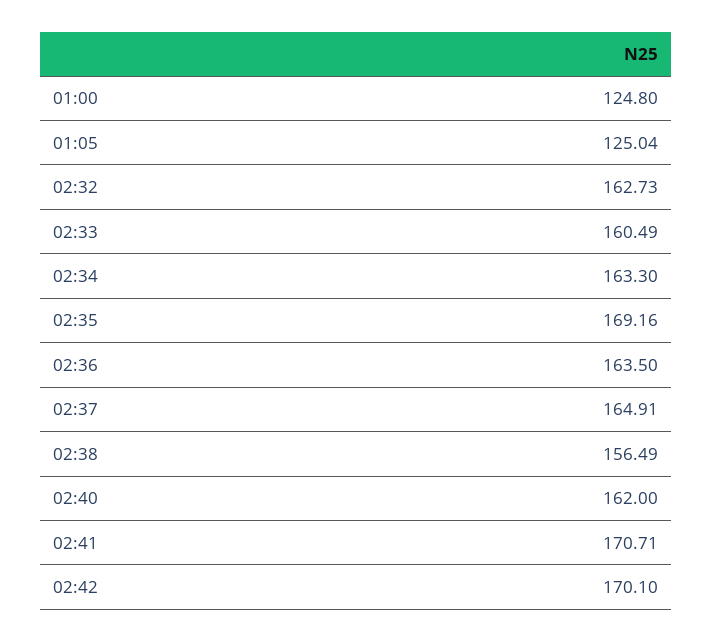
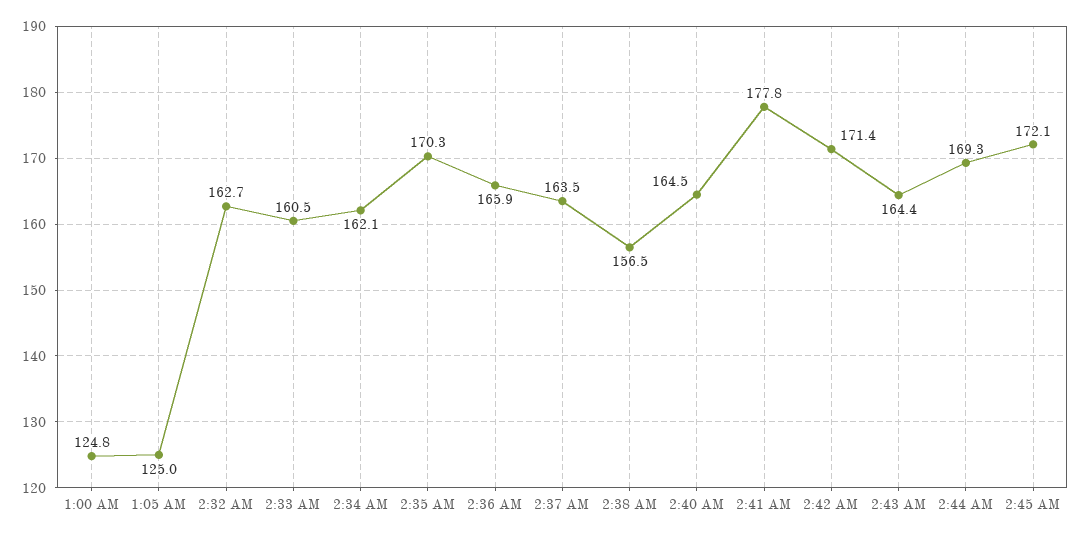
02:34: 163.3 -> 162.1
02:35: 169.16 -> 170.3
02:36: 163.5 -> 165.9
02:37: 164.91 -> 163.5
02:40: 162 -> 164.5
02:41: 170.71 -> 177.8
02:42: 170.1 -> 171.4
2:43 AM: none -> 164.4
2:44 AM: none -> 169.3
2:45 AM: none -> 172.1

